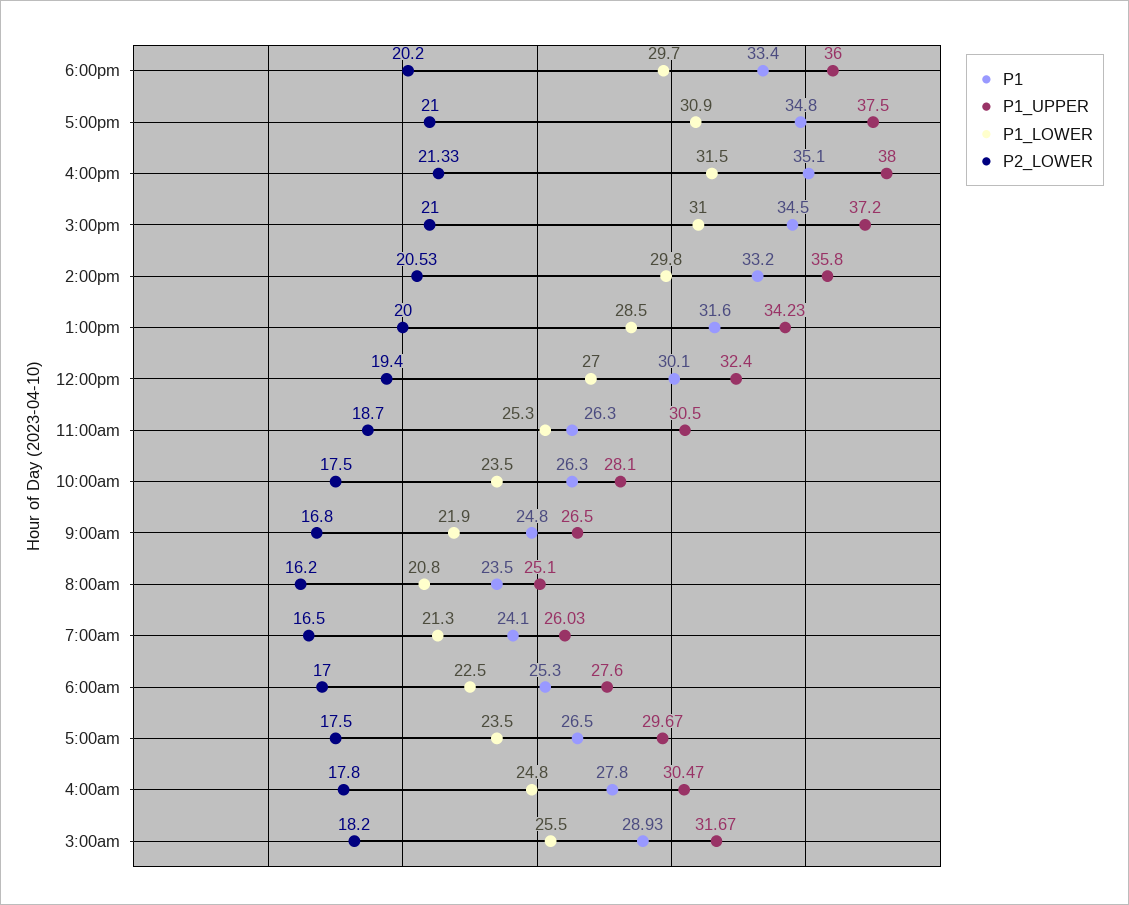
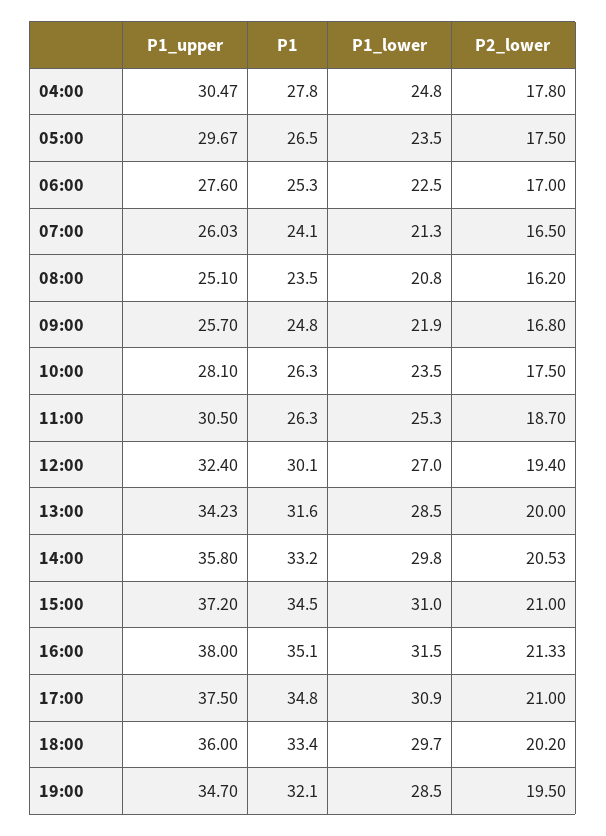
P1_UPPER, 9:00am: 26.5 -> 25.7
P1, 3:00am: 28.93 -> none
P1_UPPER, 3:00am: 31.67 -> none
P1_LOWER, 3:00am: 25.5 -> none
P2_LOWER, 3:00am: 18.2 -> none
P1_UPPER, 19:00: none -> 34.7
P1, 19:00: none -> 32.1
P1_LOWER, 19:00: none -> 28.5
P2_LOWER, 19:00: none -> 19.5

